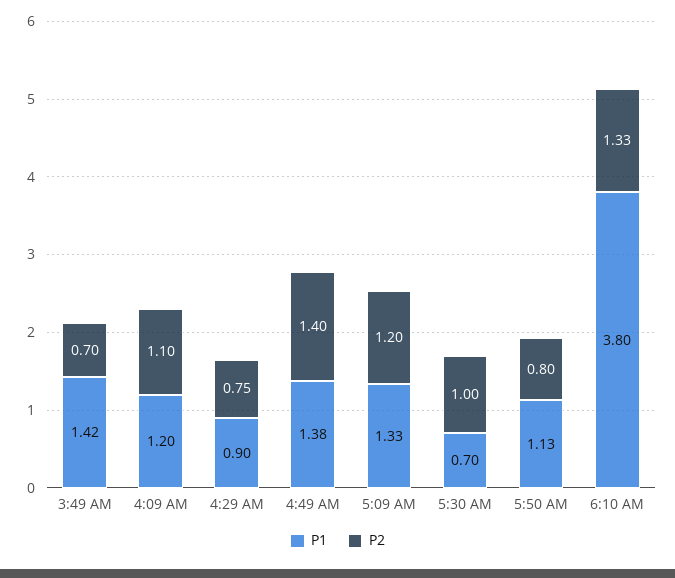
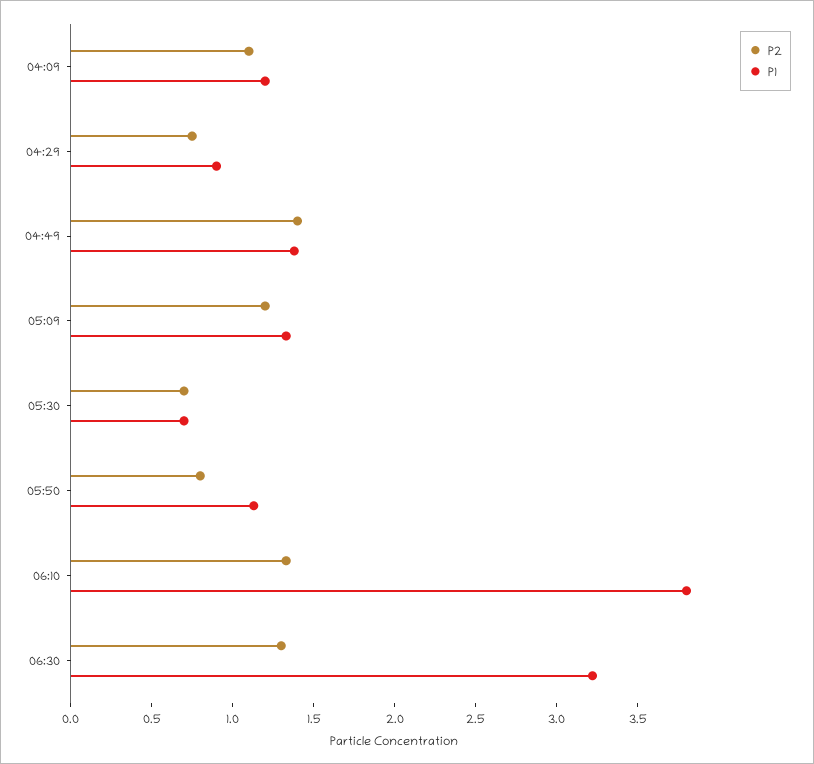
P1, 3:49 AM: 1.42 -> none
P2, 3:49 AM: 0.7 -> none
P2, 5:30 AM: 1 -> 0.7
P2, 06:30: none -> 1.3
P1, 06:30: none -> 3.2

